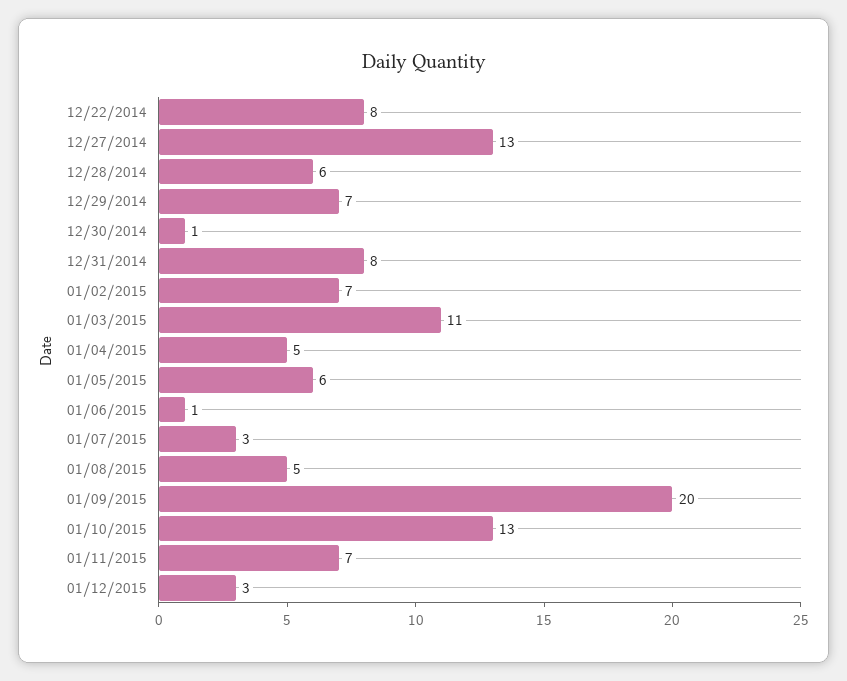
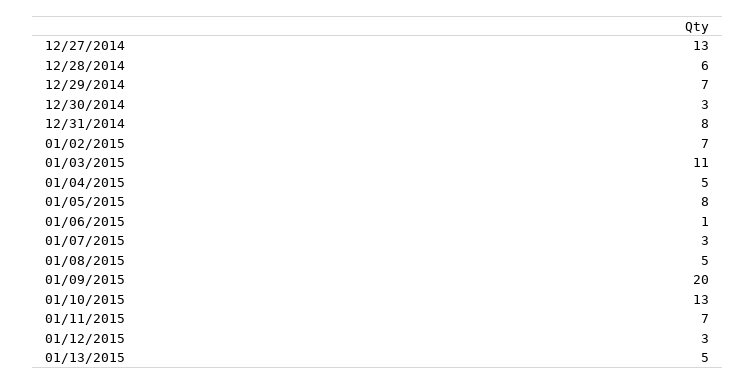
12/22/2014: 8 -> none
12/30/2014: 1 -> 3
01/05/2015: 6 -> 8
01/13/2015: none -> 5

